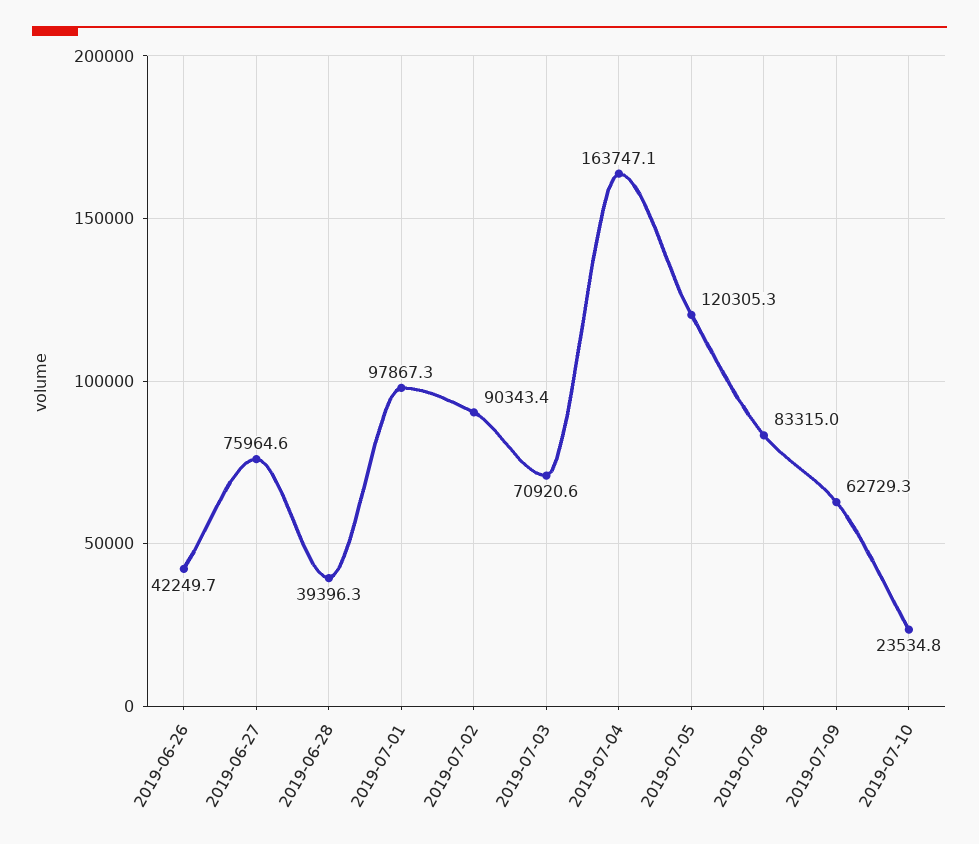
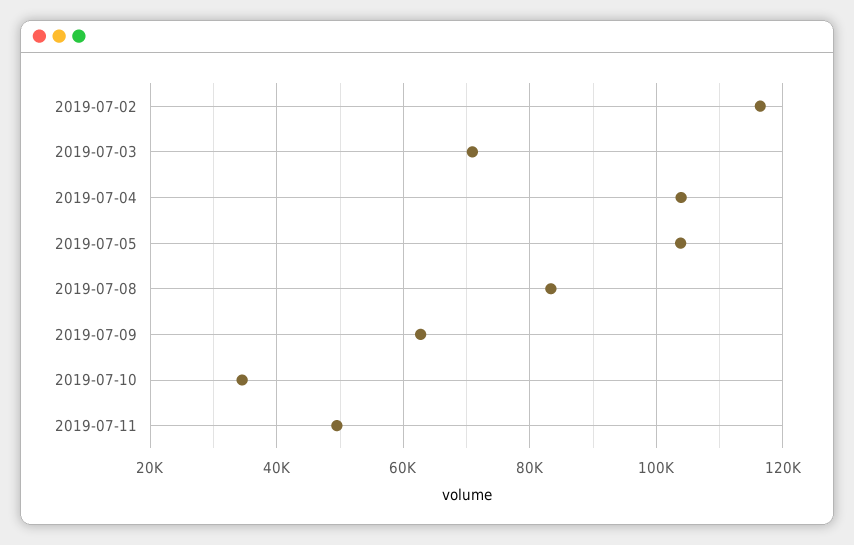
2019-06-26: 42249.7 -> none
2019-06-27: 75964.6 -> none
2019-06-28: 39396.3 -> none
2019-07-01: 97867.3 -> none
2019-07-02: 90343.4 -> 116000
2019-07-04: 163747.1 -> 104000
2019-07-05: 120305.3 -> 104000
2019-07-10: 23534.8 -> 34000
2019-07-11: none -> 50000

